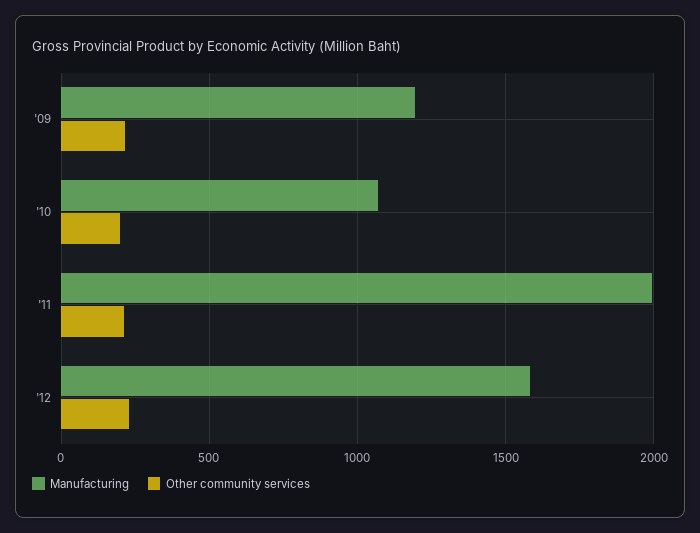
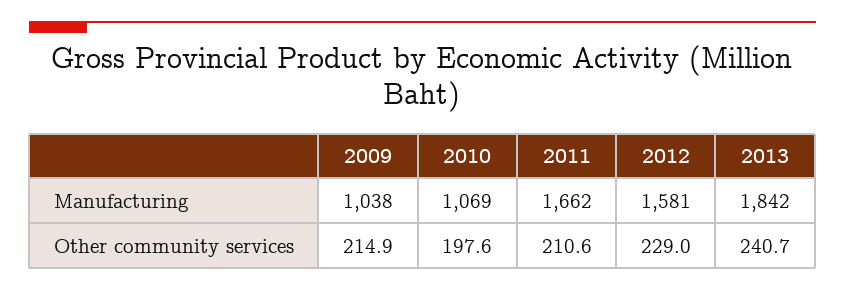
Manufacturing, '09: 1200 -> 1038
Manufacturing, '11: 2000 -> 1662
Manufacturing, 2013: none -> 1842
Other community services, 2013: none -> 240.7

